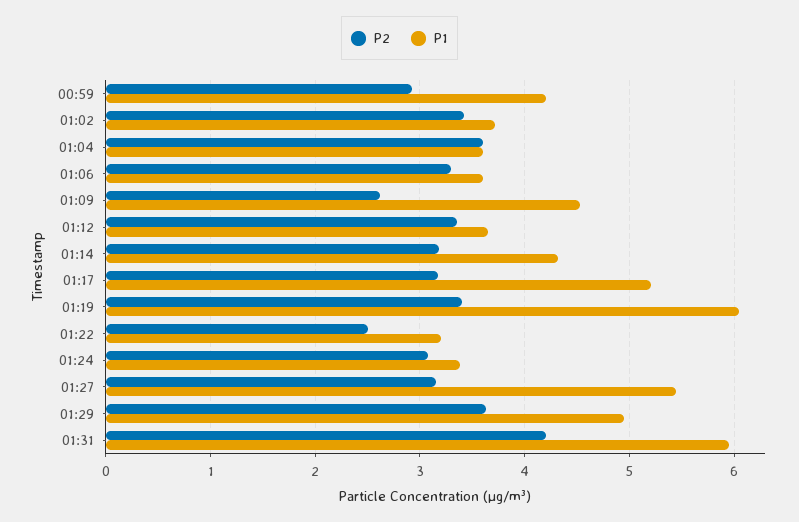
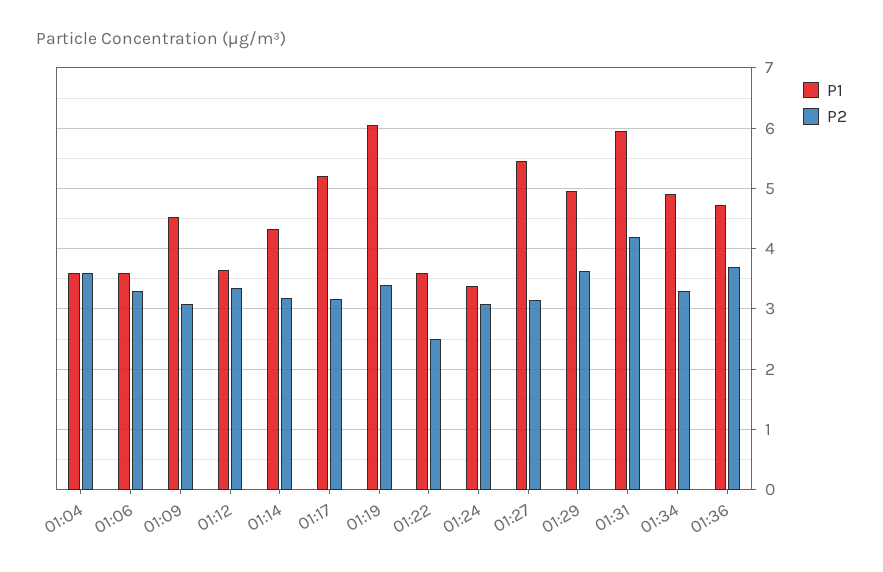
P2, 00:59: 2.9 -> none
P1, 00:59: 4.2 -> none
P2, 01:02: 3.4 -> none
P1, 01:02: 3.7 -> none
P2, 01:09: 2.6 -> 3.1
P1, 01:22: 3.2 -> 3.6
P1, 01:34: none -> 4.9
P2, 01:34: none -> 3.3
P1, 01:36: none -> 4.7
P2, 01:36: none -> 3.7

